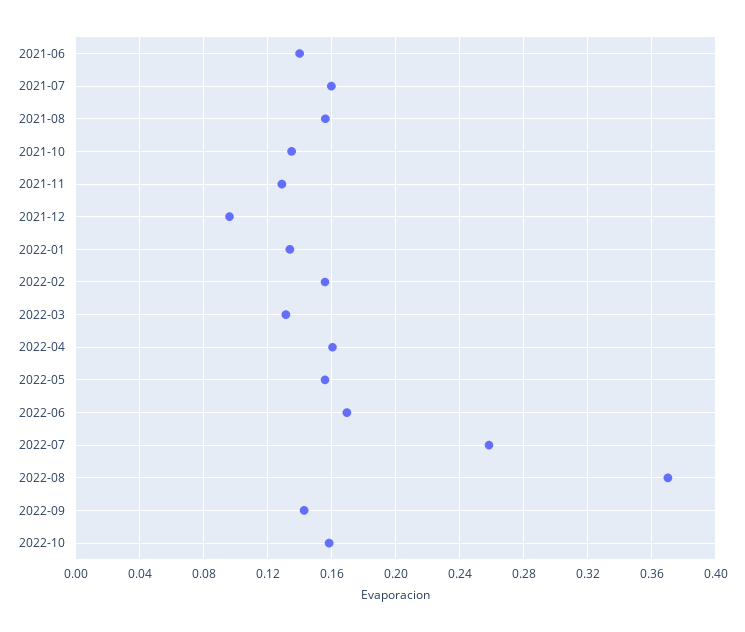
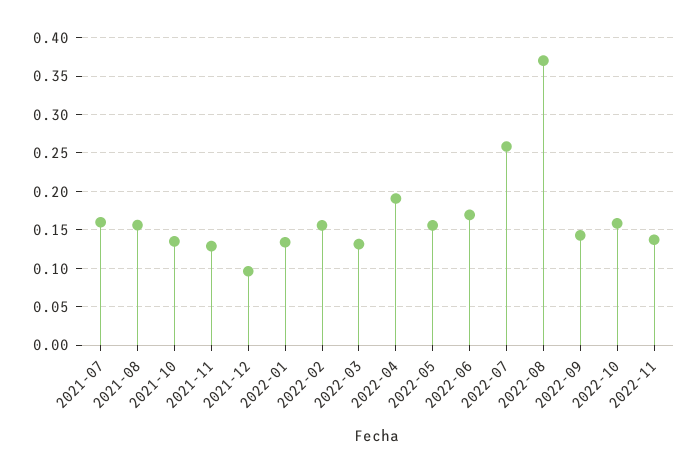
2021-06: 0.14 -> none
2022-04: 0.16 -> 0.19
2022-11: none -> 0.14

